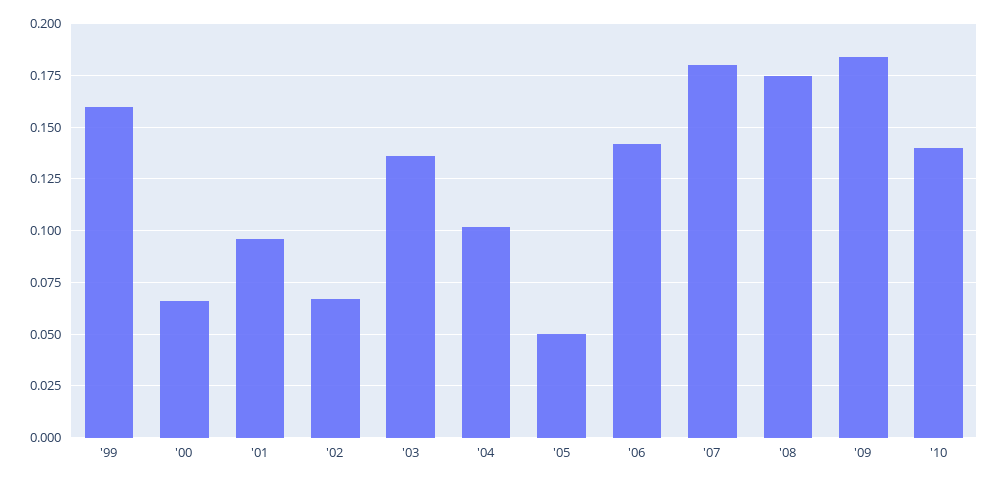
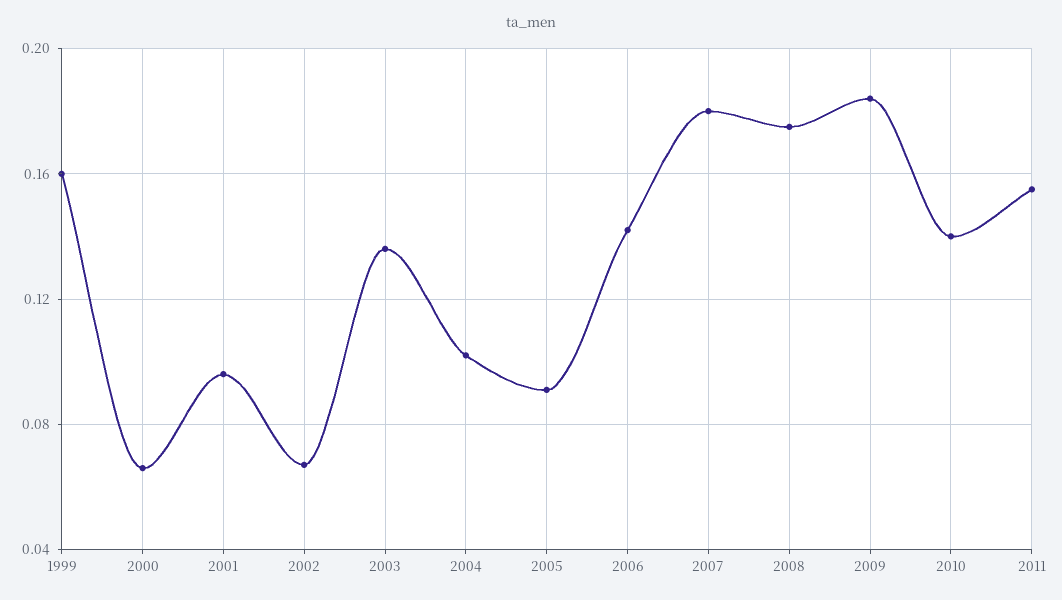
'05: 0.05 -> 0.09
2011: none -> 0.155

